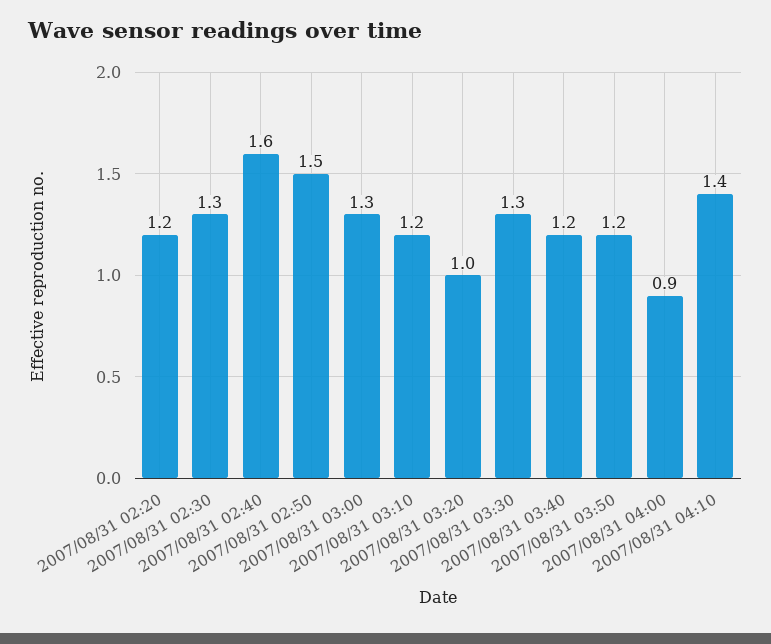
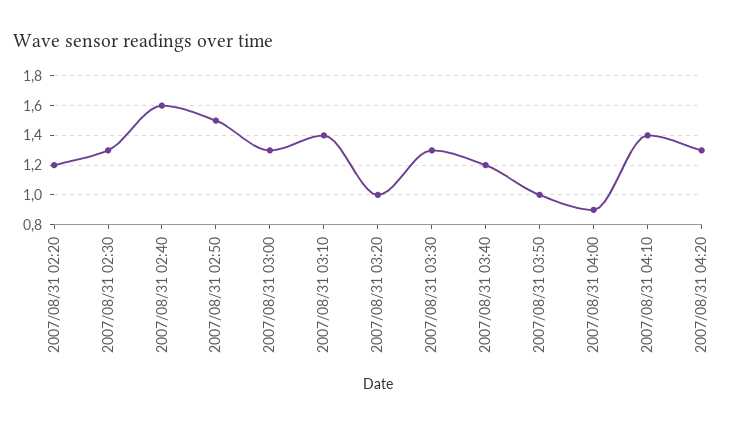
2007/08/31 03:10: 1.2 -> 1.4
2007/08/31 03:50: 1.2 -> 1
2007/08/31 04:20: none -> 1.3

